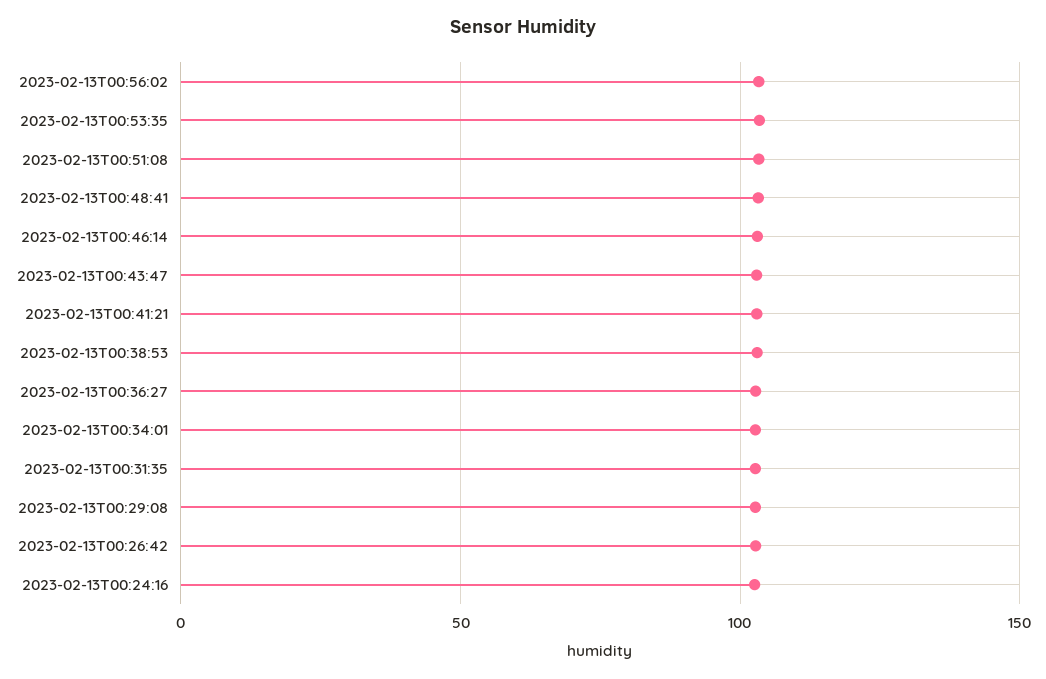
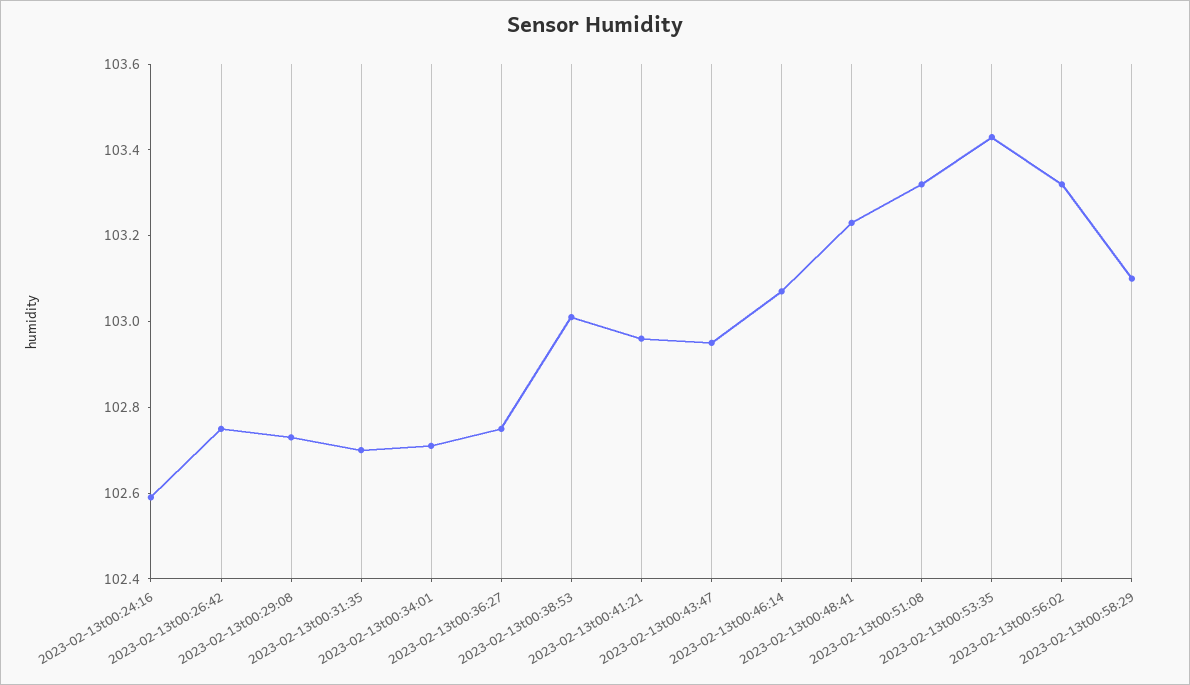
2023-02-13t00:58:29: none -> 103.1

